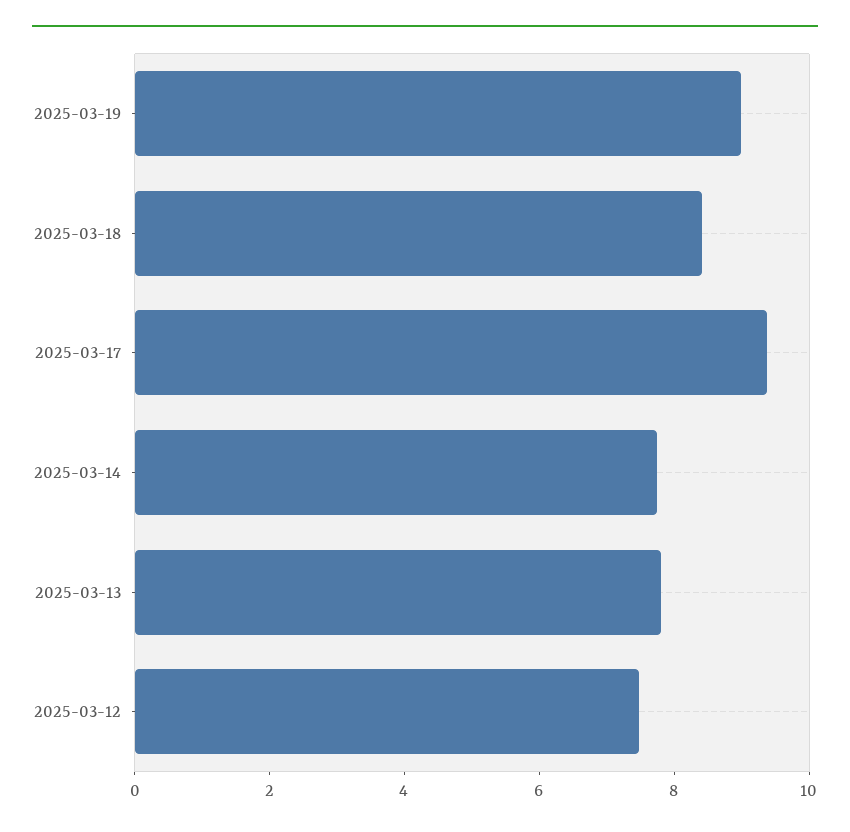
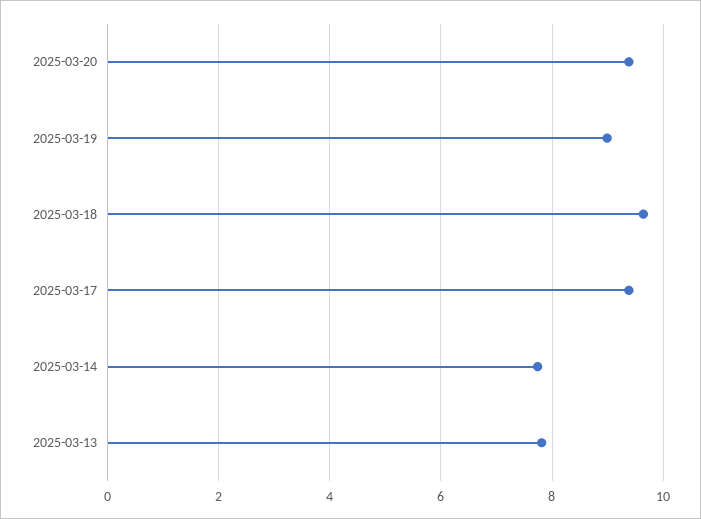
2025-03-18: 8.5 -> 9.6
2025-03-12: 7.5 -> none
2025-03-20: none -> 9.4

